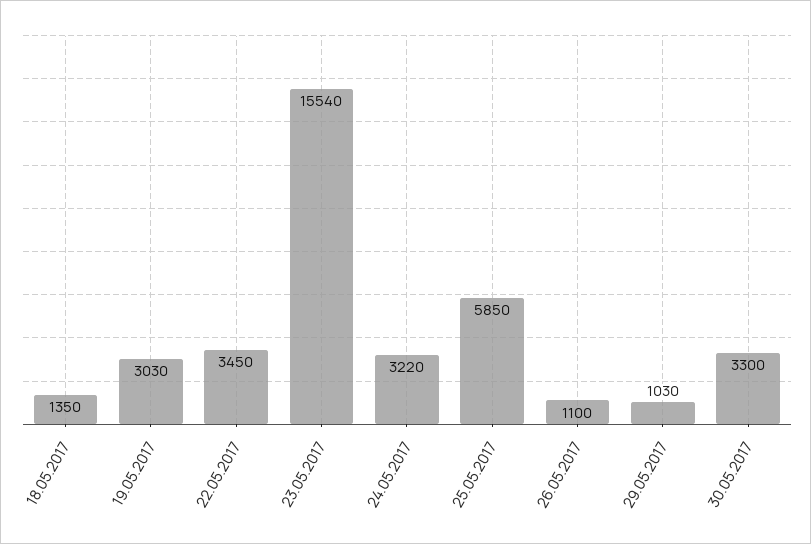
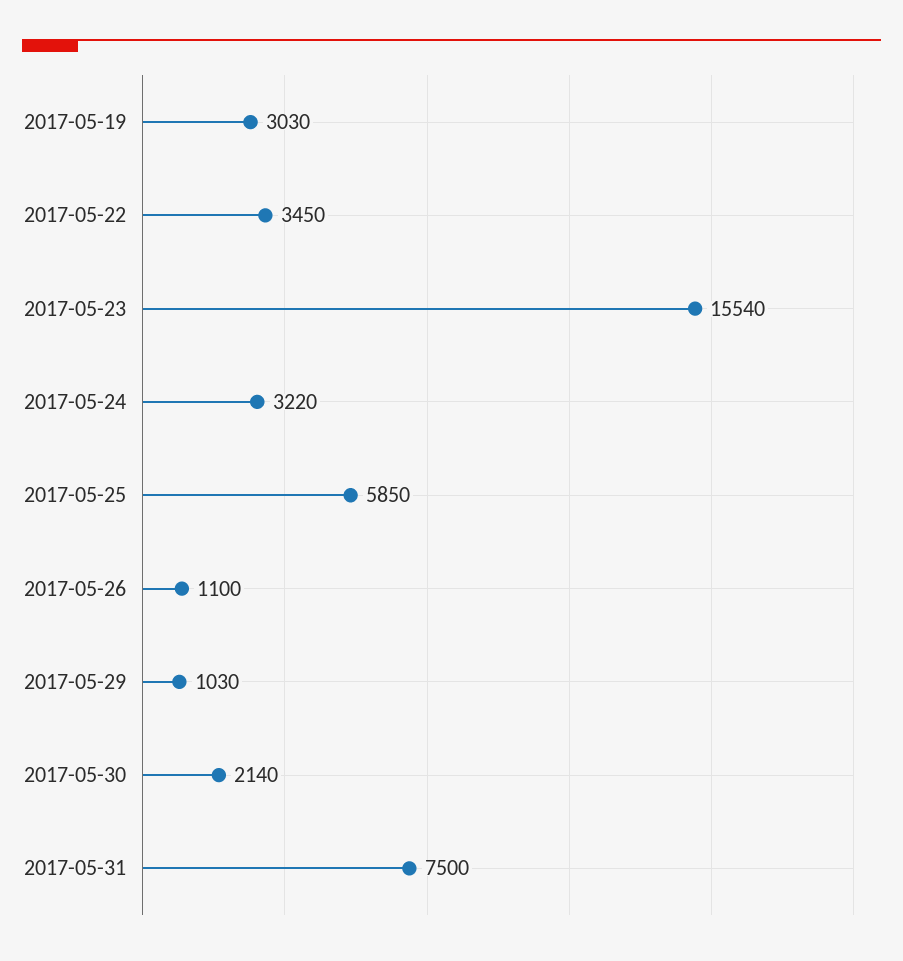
18.05.2017: 1350 -> none
30.05.2017: 3300 -> 2140
2017-05-31: none -> 7500

